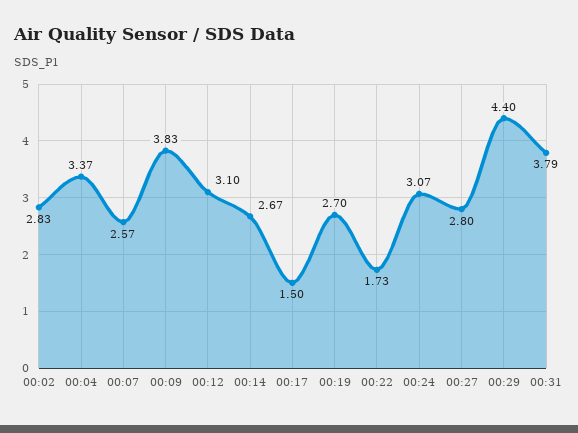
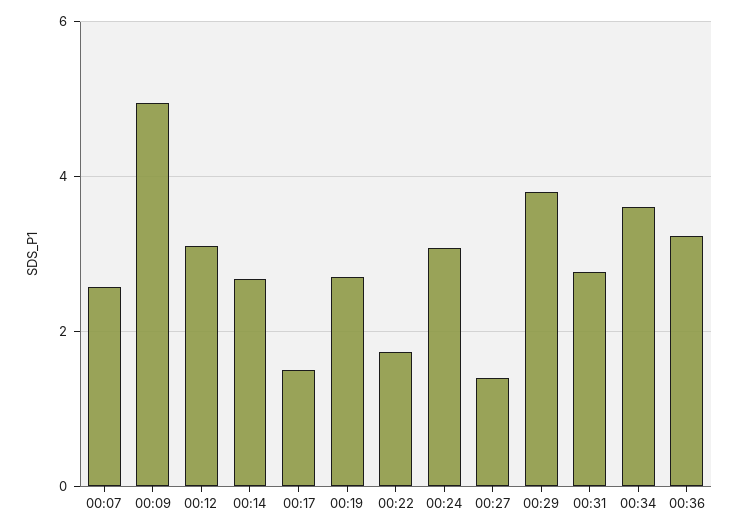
00:02: 2.83 -> none
00:04: 3.37 -> none
00:09: 3.83 -> 5
00:27: 2.8 -> 1.4
00:29: 4.4 -> 3.8
00:31: 3.79 -> 2.8
00:34: none -> 3.6
00:36: none -> 3.2

